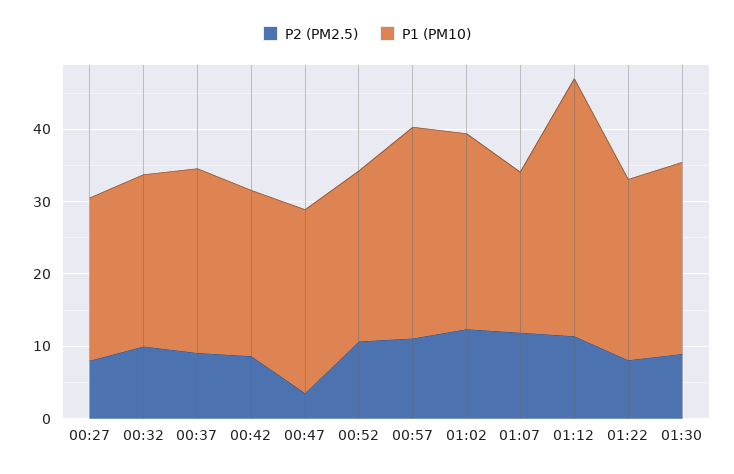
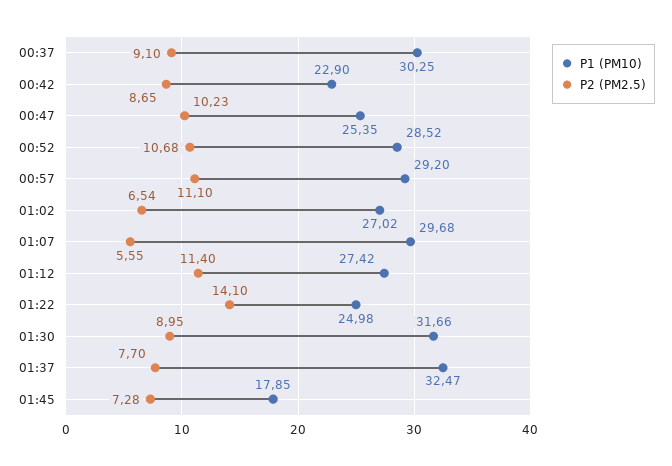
P2 (PM2.5), 00:27: 8 -> none
P1 (PM10), 00:27: 22 -> none
P2 (PM2.5), 00:32: 10 -> none
P1 (PM10), 00:32: 24 -> none
P1 (PM10), 00:37: 26 -> 30.25
P2 (PM2.5), 00:47: 4 -> 10.23
P1 (PM10), 00:52: 24 -> 28.52
P2 (PM2.5), 01:02: 12 -> 6.54
P2 (PM2.5), 01:07: 12 -> 5.55
P1 (PM10), 01:07: 22 -> 29.68
P1 (PM10), 01:12: 36 -> 27.42
P2 (PM2.5), 01:22: 8 -> 14.1
P1 (PM10), 01:30: 26 -> 31.66
P1 (PM10), 01:37: none -> 32.47
P2 (PM2.5), 01:37: none -> 7.7
P1 (PM10), 01:45: none -> 17.85
P2 (PM2.5), 01:45: none -> 7.28

